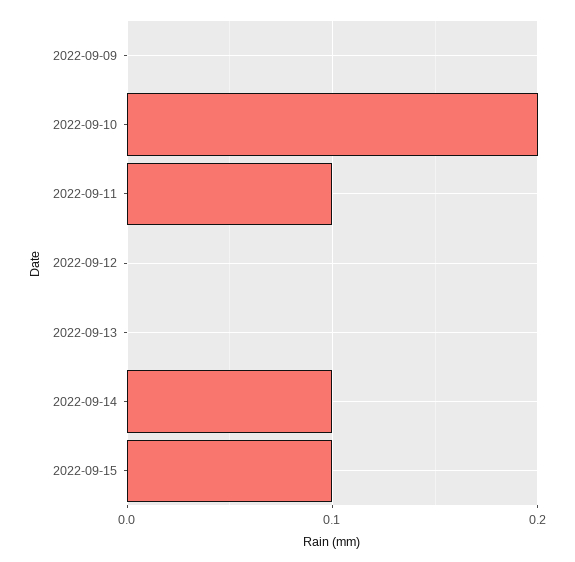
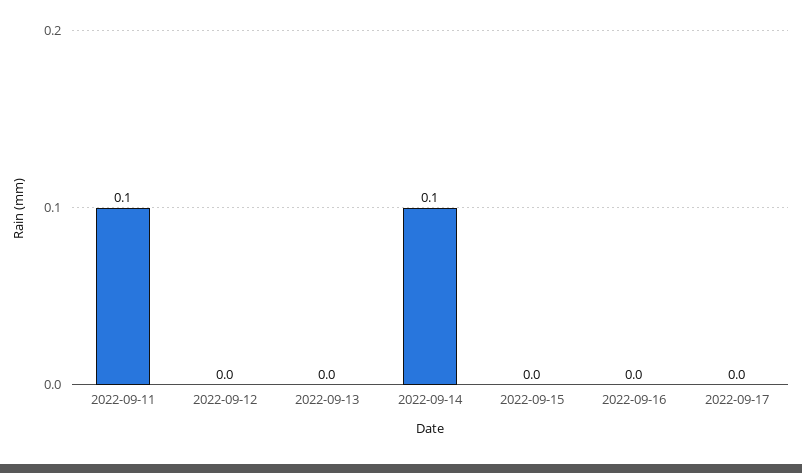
2022-09-09: 0 -> none
2022-09-10: 0.2 -> none
2022-09-15: 0.1 -> 0
2022-09-16: none -> 0
2022-09-17: none -> 0

